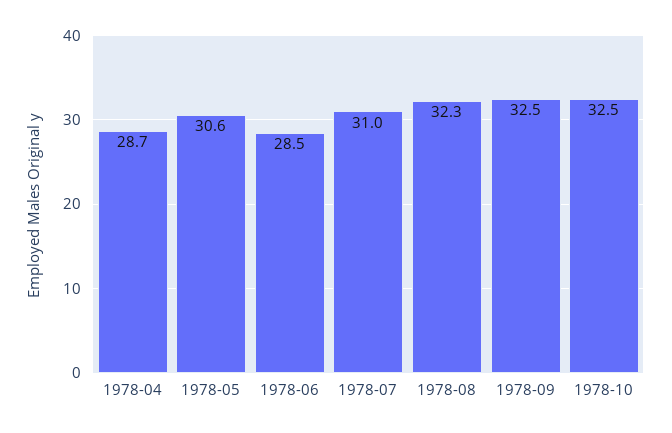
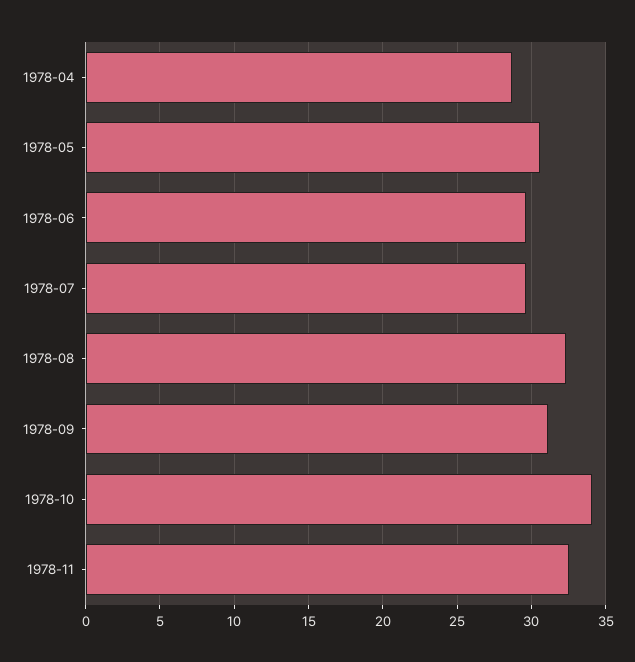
1978-06: 28.5 -> 29.5
1978-07: 31 -> 29.5
1978-09: 32.5 -> 31
1978-10: 32.5 -> 34
1978-11: none -> 32.5

